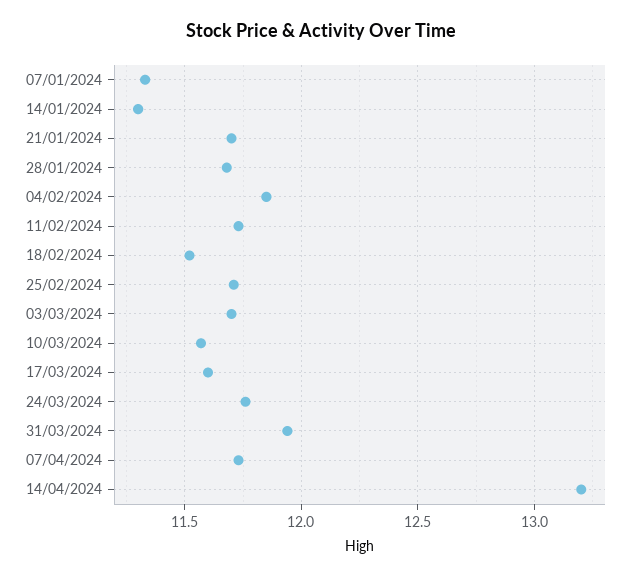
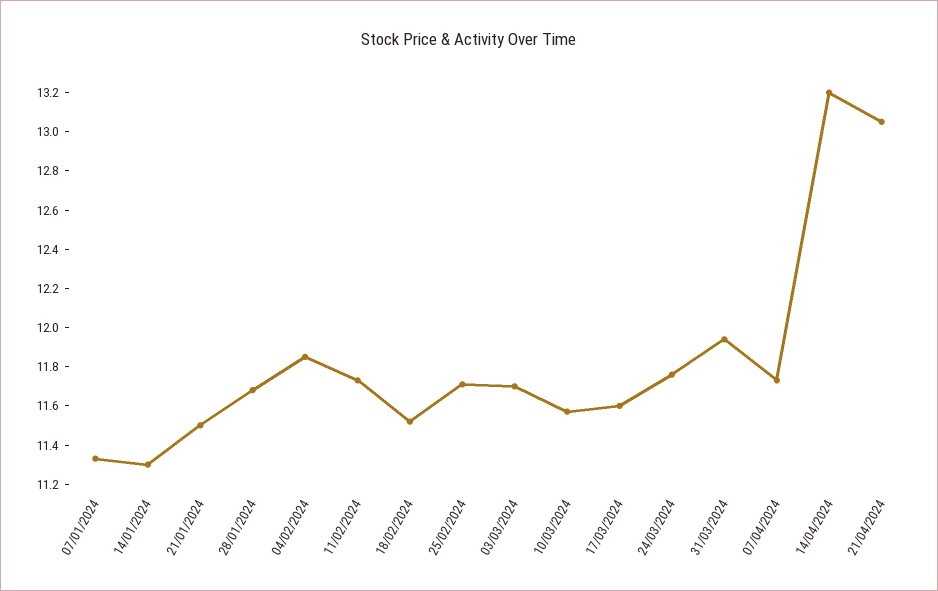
21/01/2024: 11.7 -> 11.5
21/04/2024: none -> 13.05

